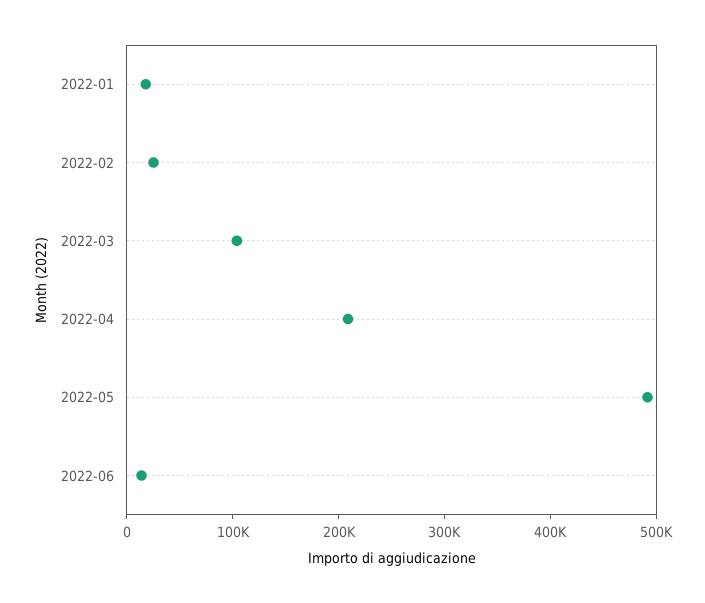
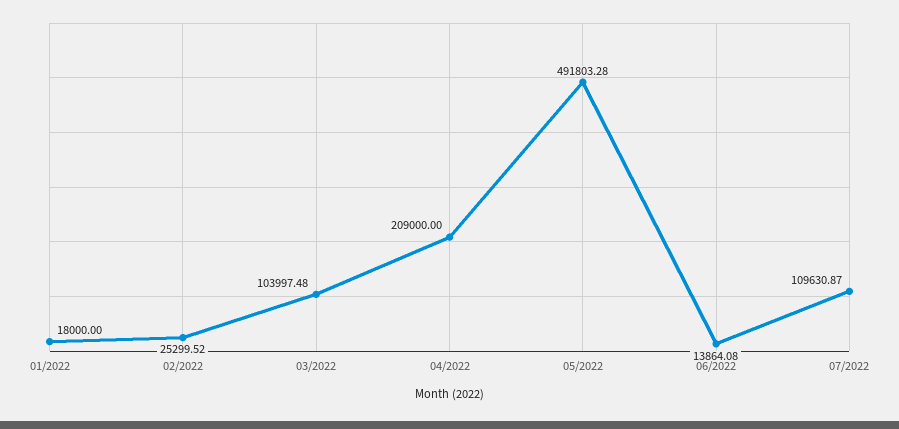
07/2022: none -> 109630.87

